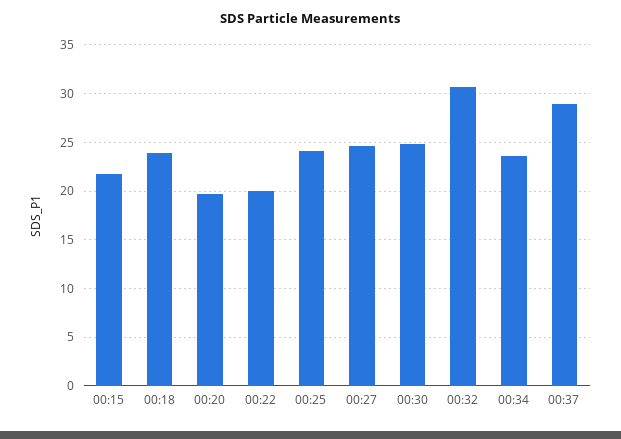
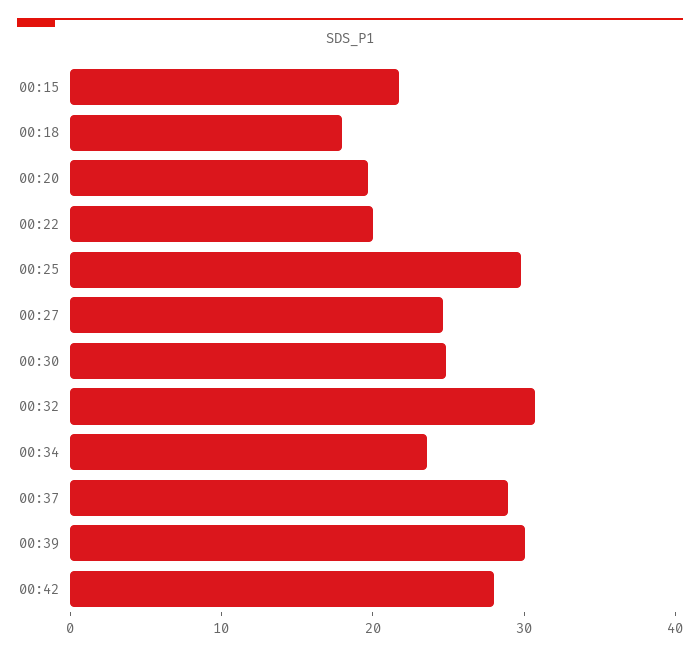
00:18: 24 -> 18
00:25: 24 -> 30
00:39: none -> 30
00:42: none -> 28

